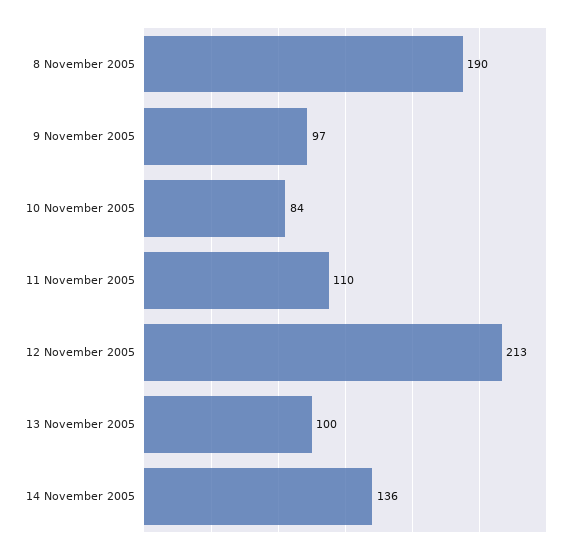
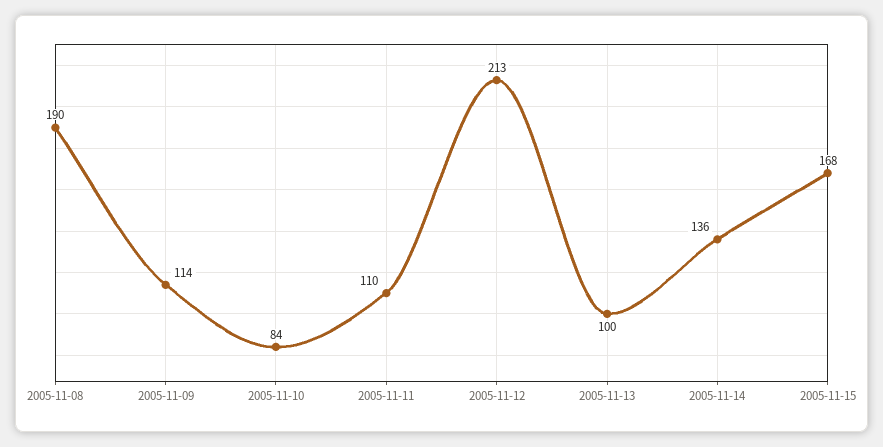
9 November 2005: 97 -> 114
2005-11-15: none -> 168

